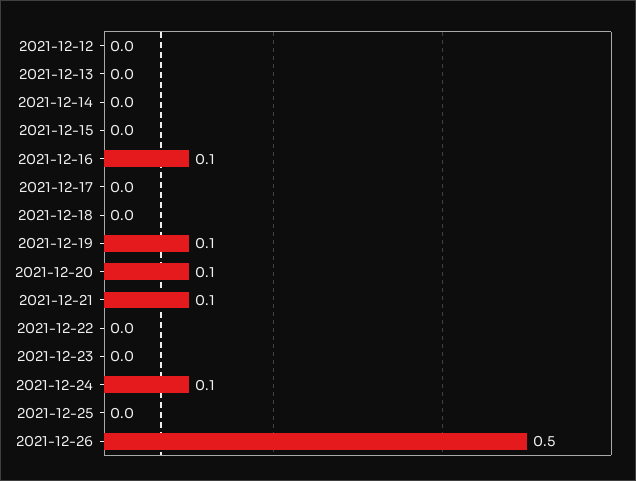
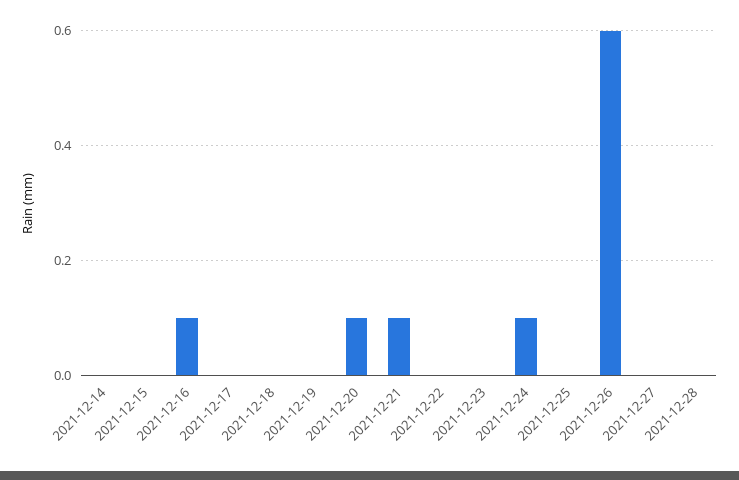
2021-12-12: 0 -> none
2021-12-13: 0 -> none
2021-12-19: 0.1 -> 0
2021-12-26: 0.5 -> 0.6
2021-12-27: none -> 0
2021-12-28: none -> 0

